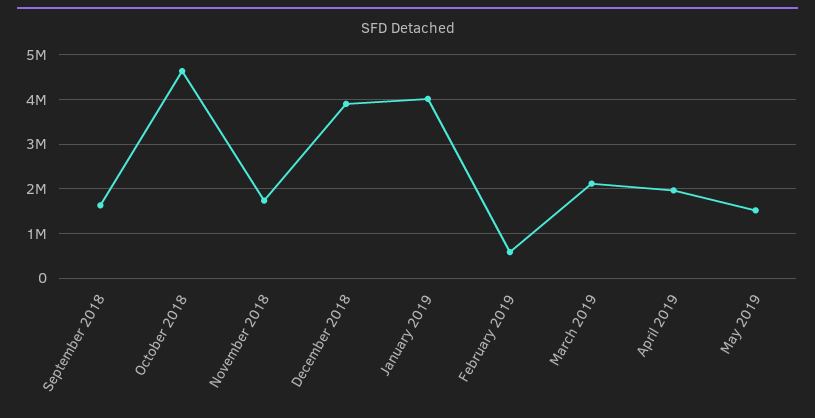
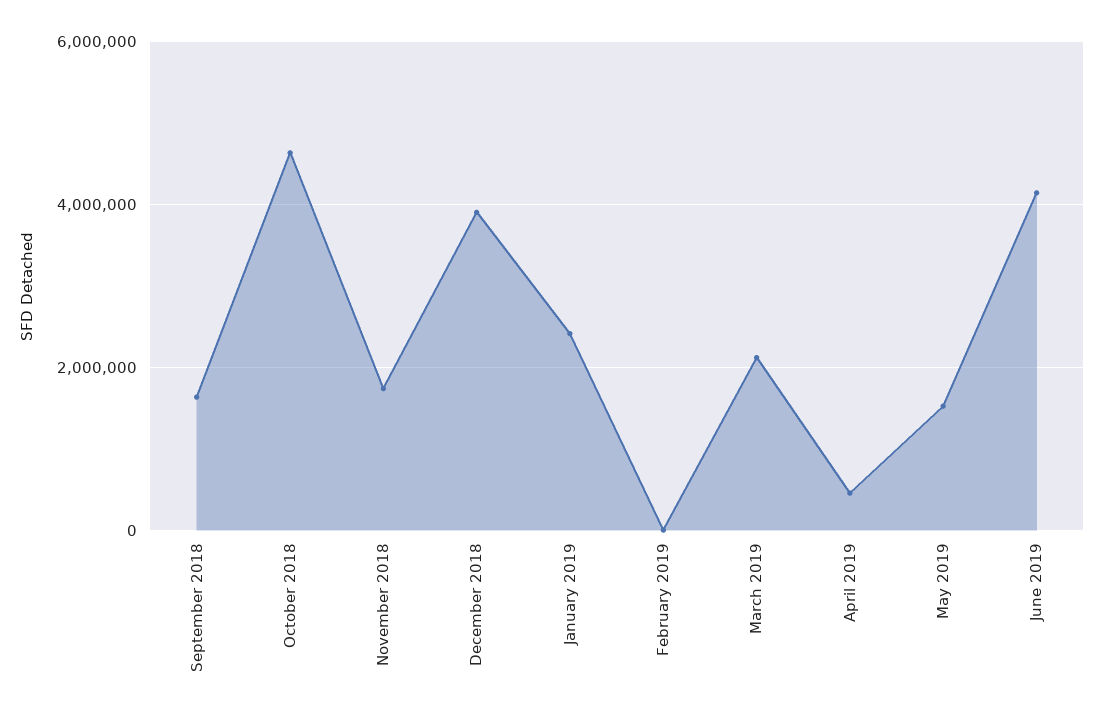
January 2019: 4000000 -> 2400000
February 2019: 600000 -> 0
April 2019: 2000000 -> 400000
June 2019: none -> 4200000

